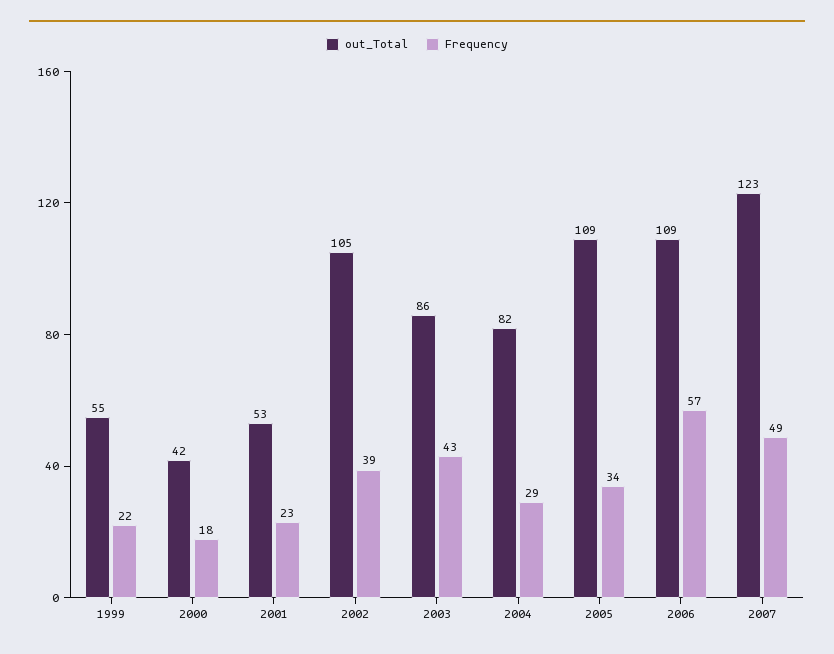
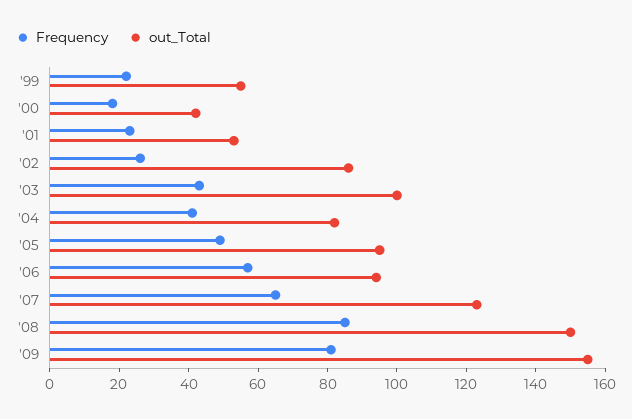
out_Total, 2002: 105 -> 85
Frequency, 2002: 39 -> 25
out_Total, 2003: 86 -> 100
Frequency, 2004: 29 -> 40
out_Total, 2005: 109 -> 95
Frequency, 2005: 34 -> 50
out_Total, 2006: 109 -> 95
Frequency, 2007: 49 -> 65
Frequency, '08: none -> 85
out_Total, '08: none -> 150
Frequency, '09: none -> 80
out_Total, '09: none -> 155

